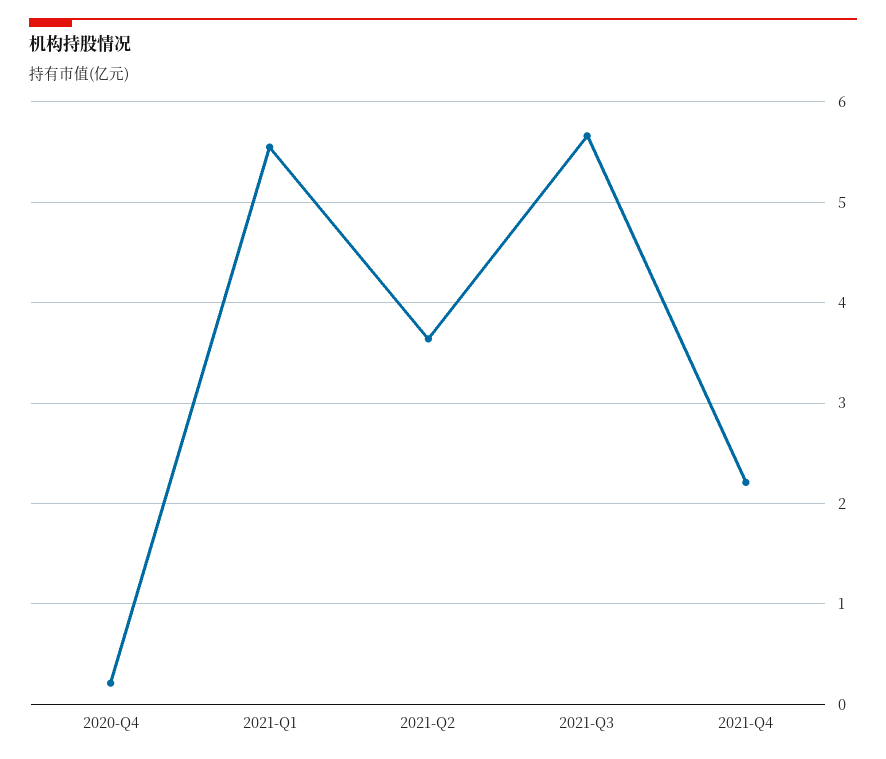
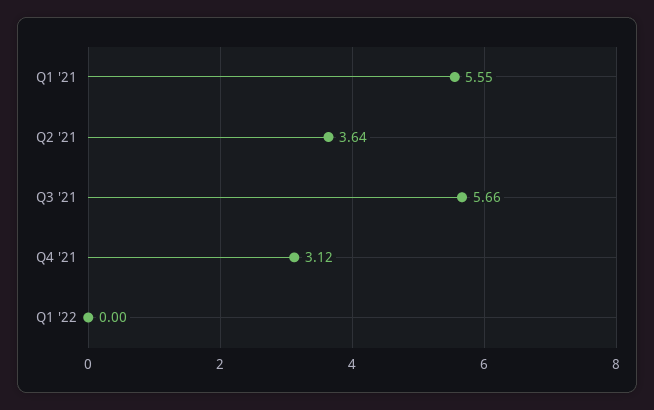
2020-Q4: 0.2 -> none
2021-Q4: 2.2 -> 3.12
Q1 '22: none -> 0

